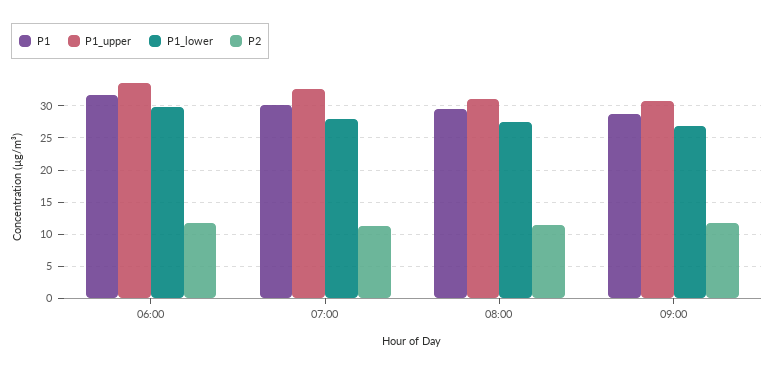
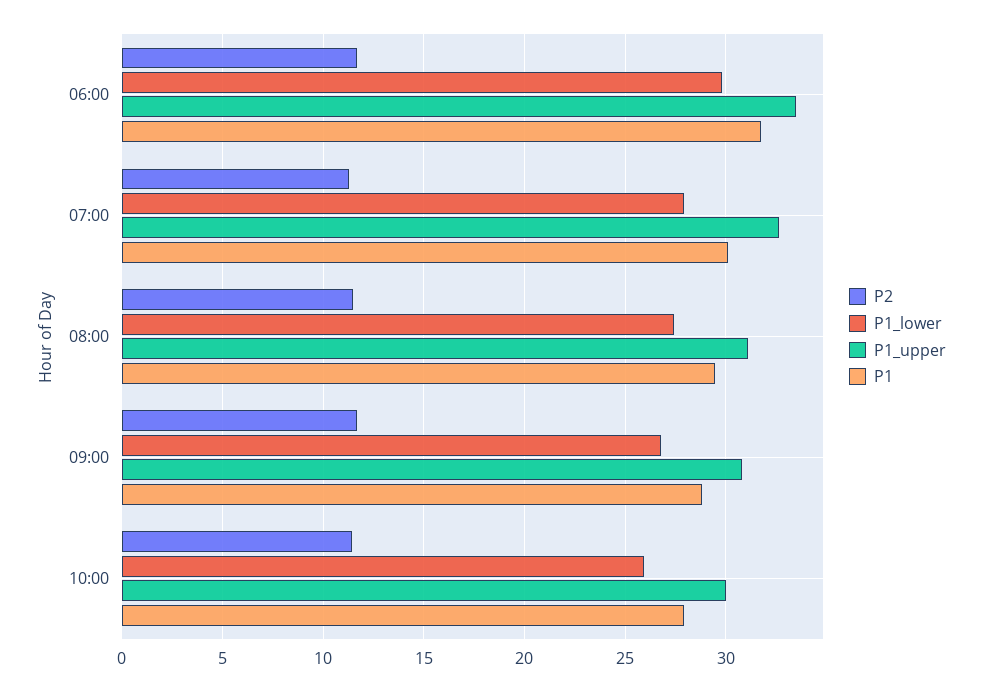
P2, 10:00: none -> 11.5
P1_lower, 10:00: none -> 26
P1_upper, 10:00: none -> 30
P1, 10:00: none -> 28

